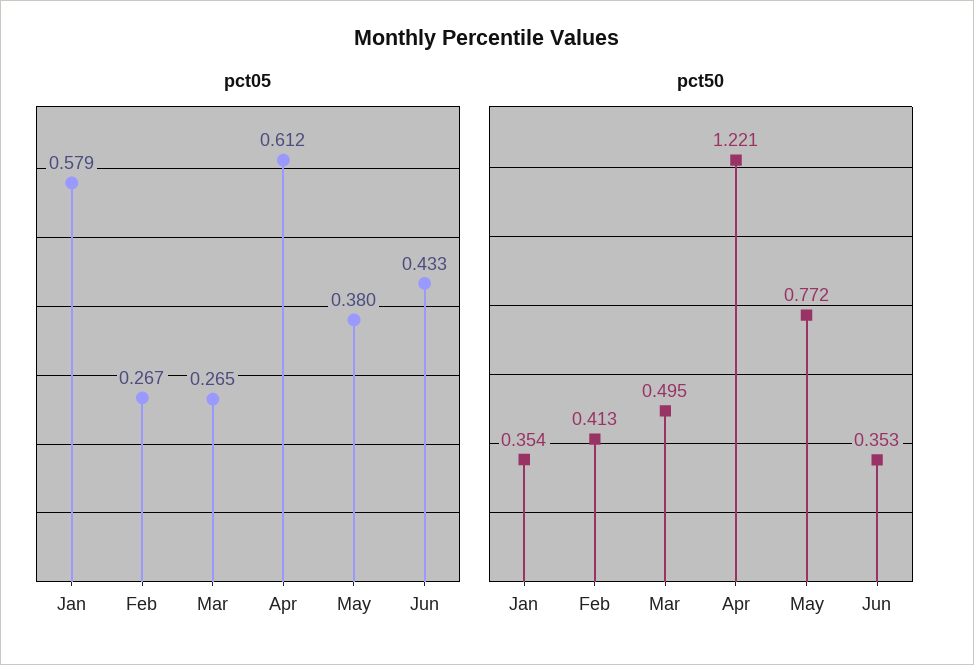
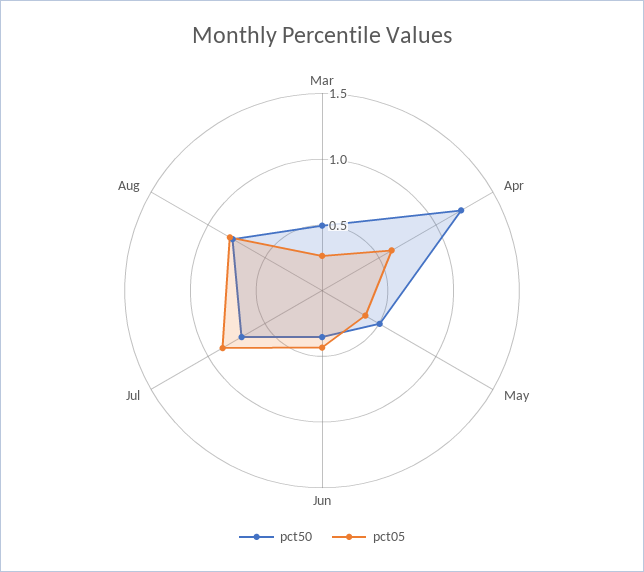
pct05, Jan: 0.579 -> none
pct05, Feb: 0.267 -> none
pct50, Jan: 0.354 -> none
pct50, Feb: 0.413 -> none
pct50, May: 0.772 -> 0.5
pct50, Jul: none -> 0.7
pct05, Jul: none -> 0.9
pct50, Aug: none -> 0.8
pct05, Aug: none -> 0.8

